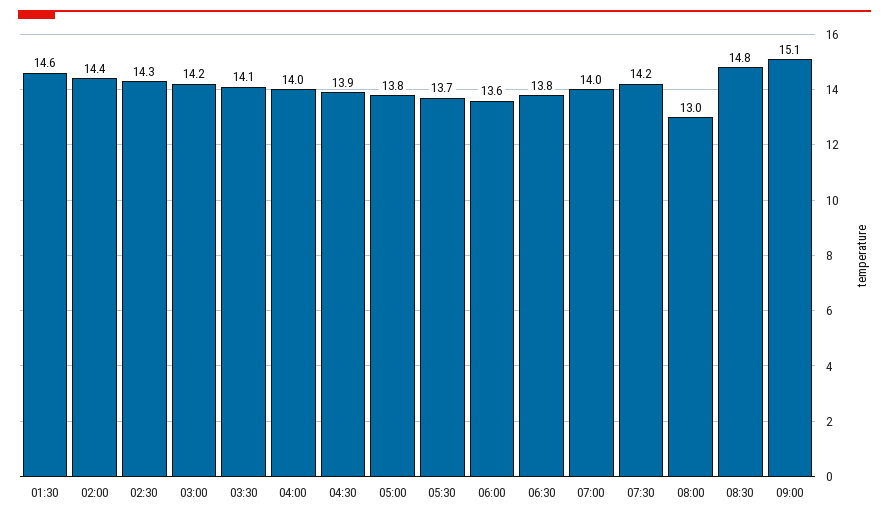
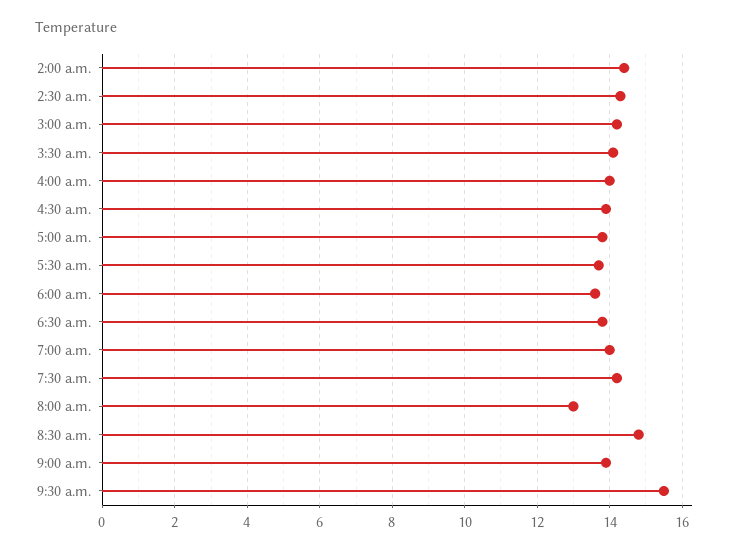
01:30: 14.6 -> none
09:00: 15.1 -> 14
9:30 a.m.: none -> 15.5

